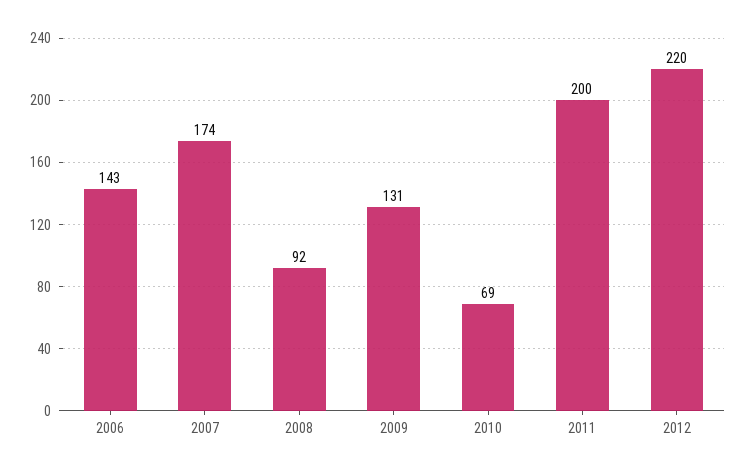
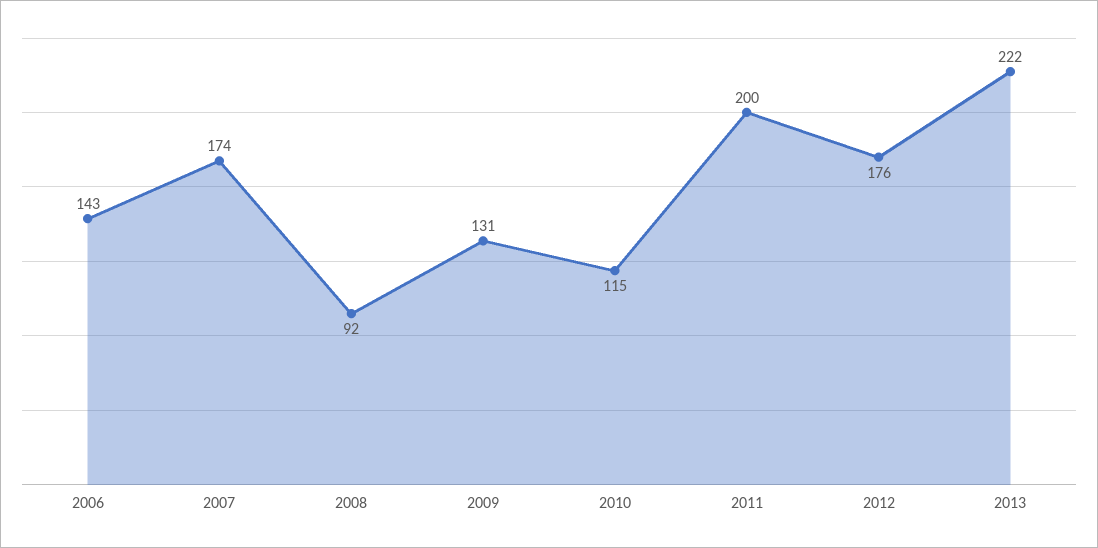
2010: 69 -> 115
2012: 220 -> 176
2013: none -> 222

